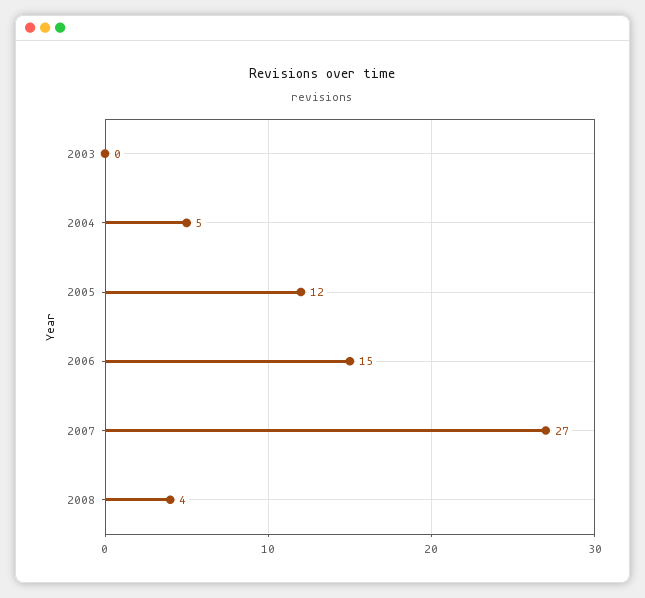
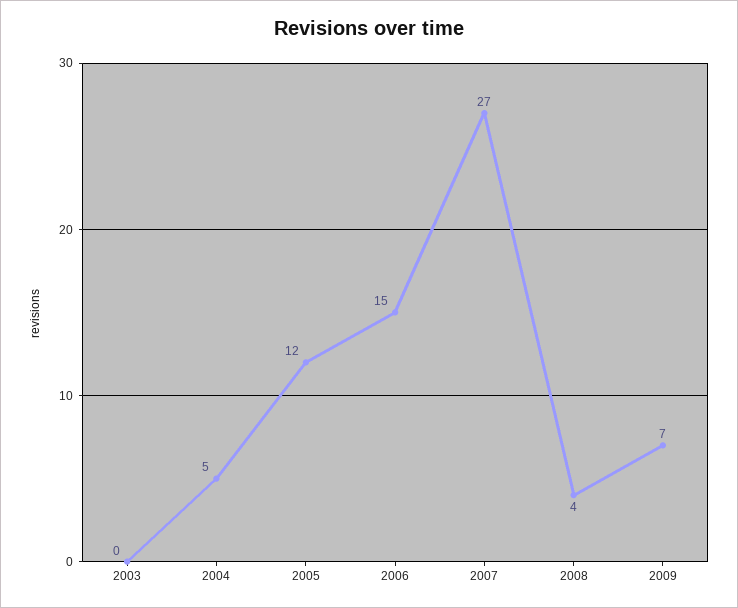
2009: none -> 7

